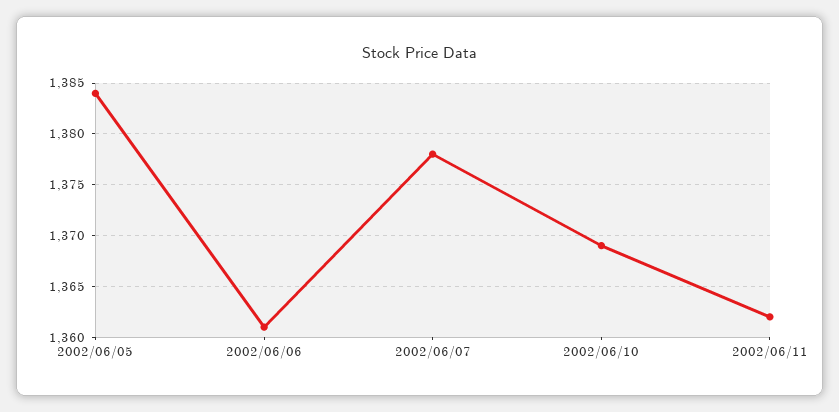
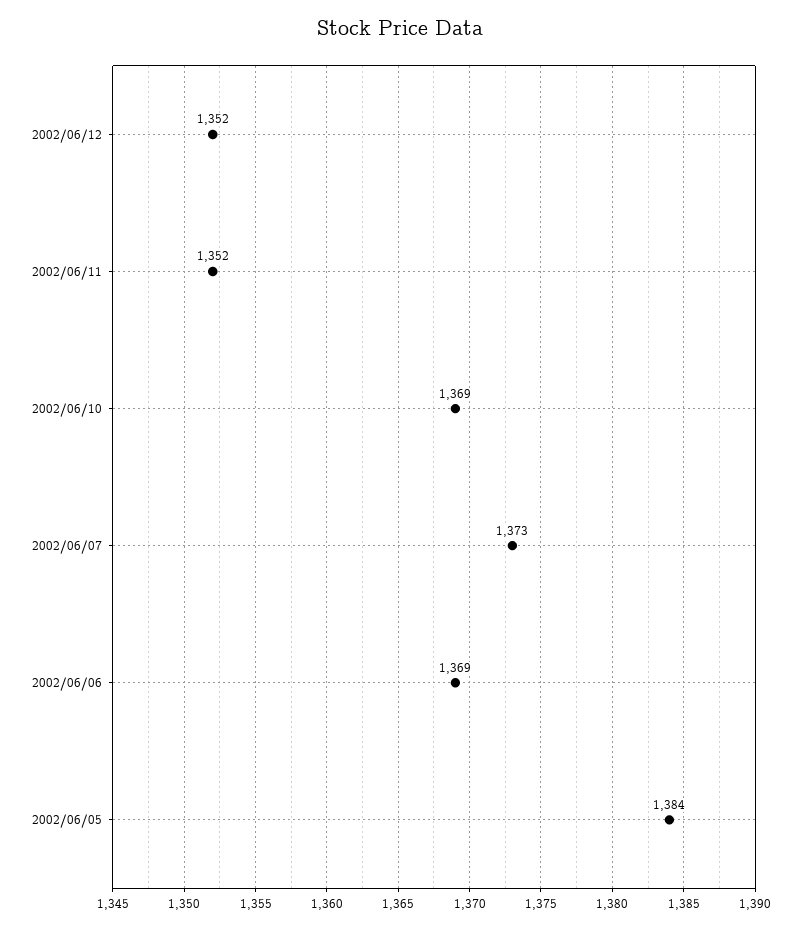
2002/06/06: 1361 -> 1369
2002/06/07: 1378 -> 1373
2002/06/11: 1362 -> 1352
2002/06/12: none -> 1352

